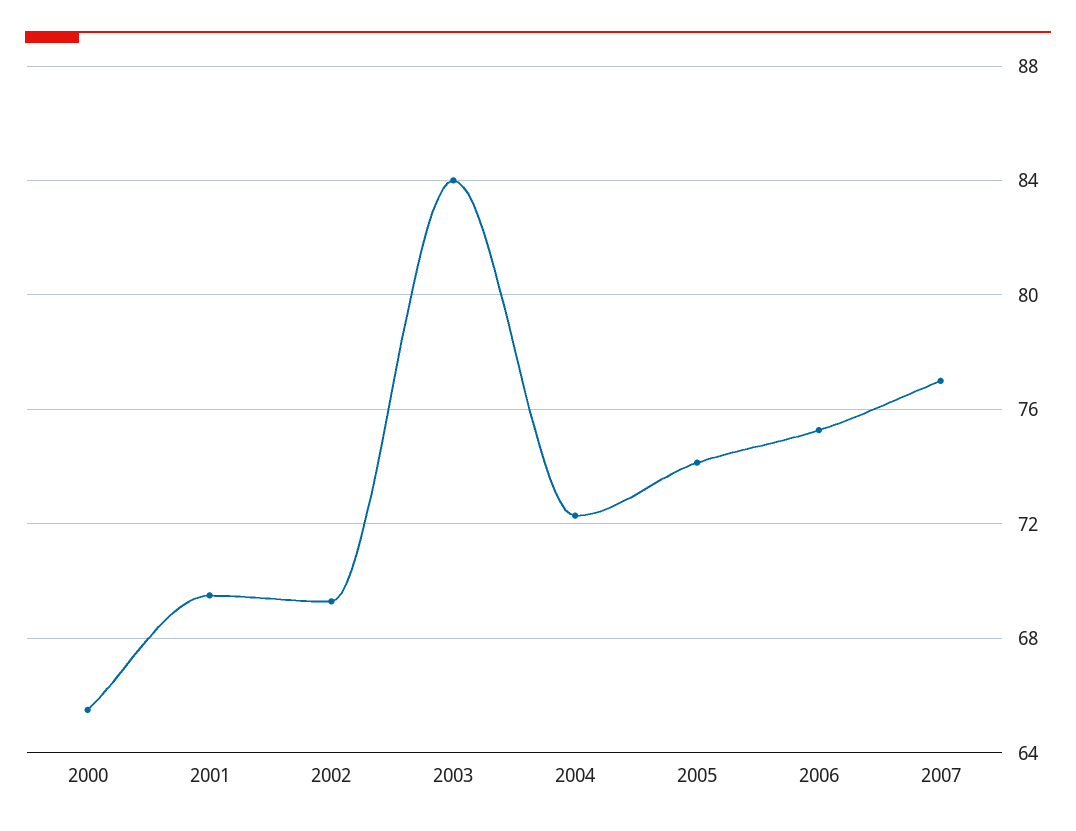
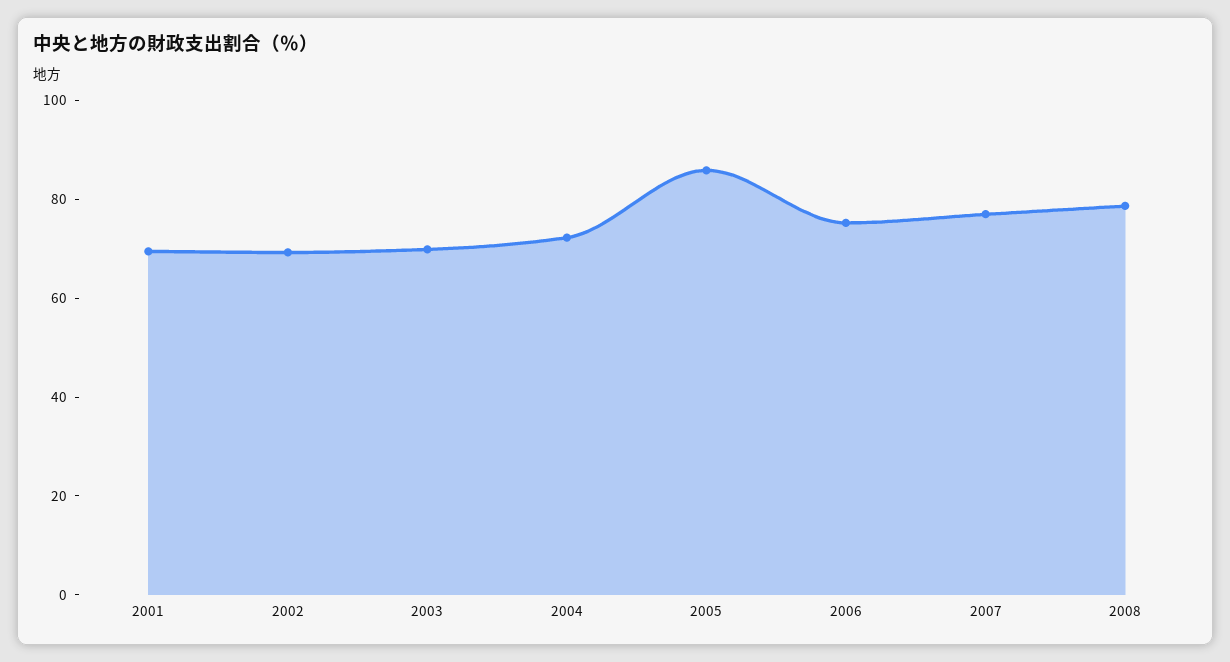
2000: 65.5 -> none
2003: 84 -> 70
2005: 74 -> 85
2008: none -> 80

